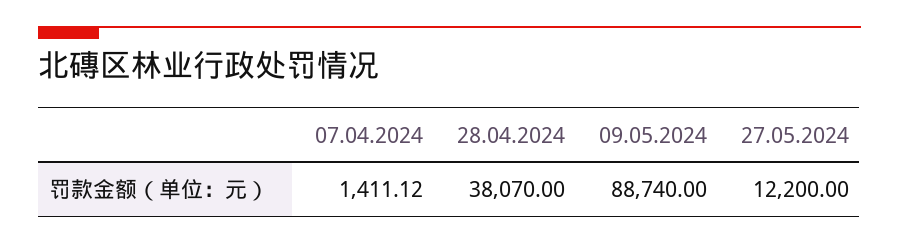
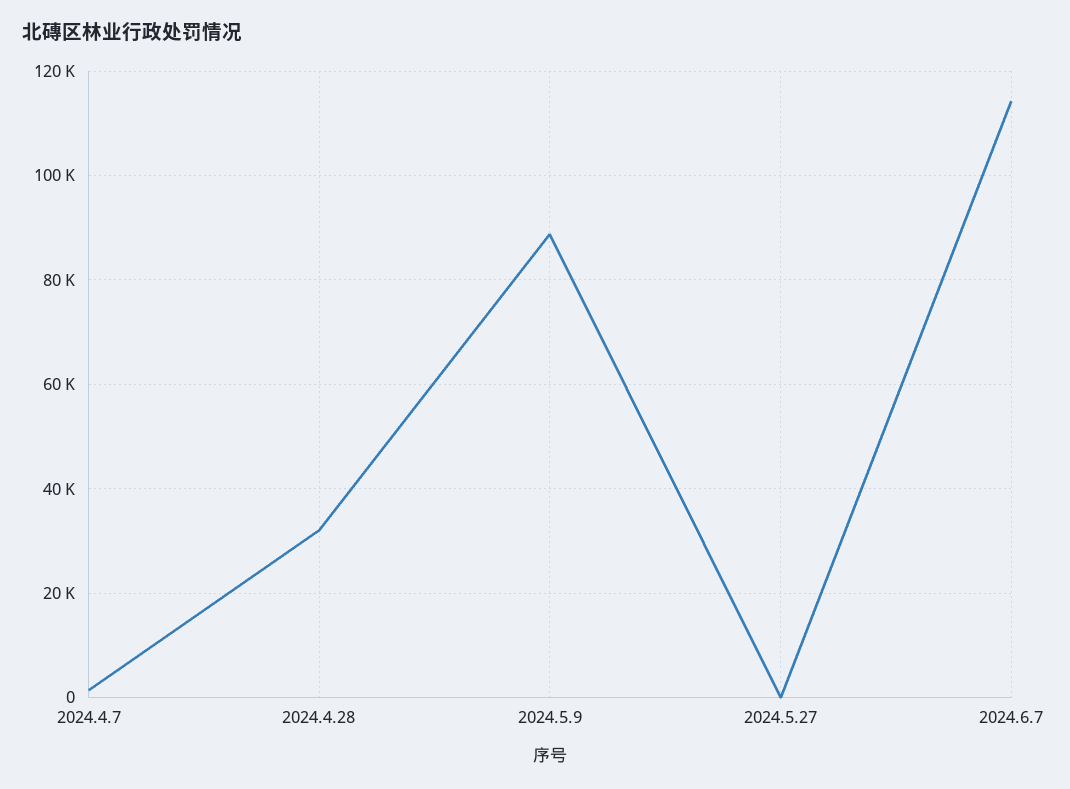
28.04.2024: 38070 -> 32000
27.05.2024: 12200 -> 0
2024.6.7: none -> 114000

